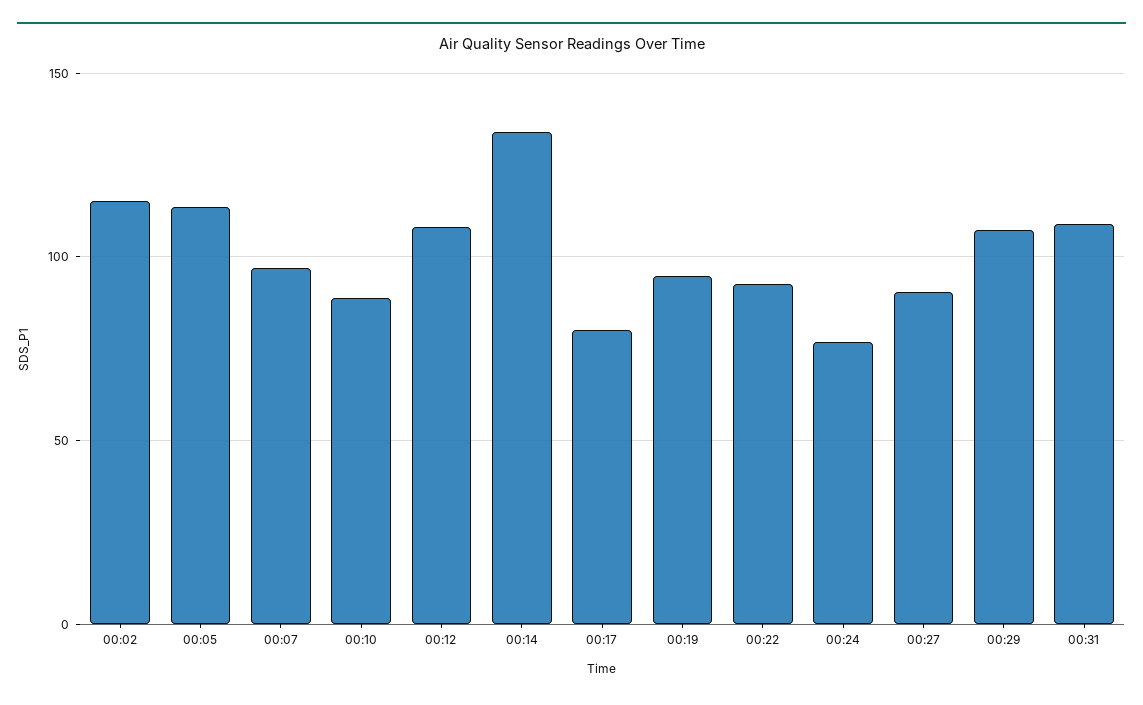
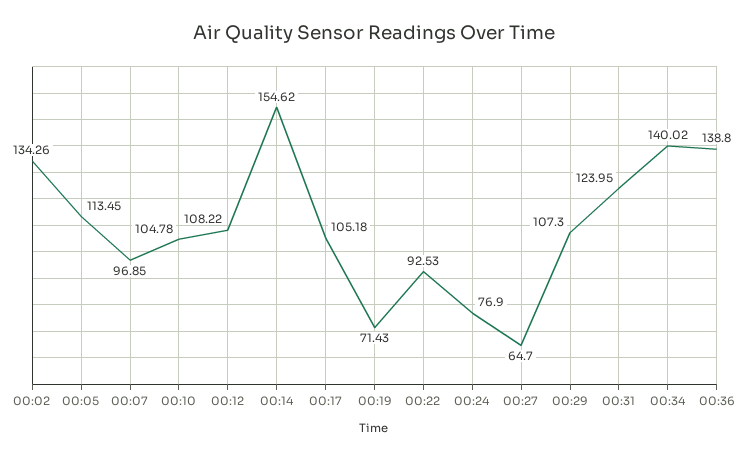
00:02: 115 -> 134.26
00:10: 90 -> 104.78
00:14: 135 -> 154.62
00:17: 80 -> 105.18
00:19: 95 -> 71.43
00:27: 90 -> 64.7
00:31: 110 -> 123.95
00:34: none -> 140.02
00:36: none -> 138.8

